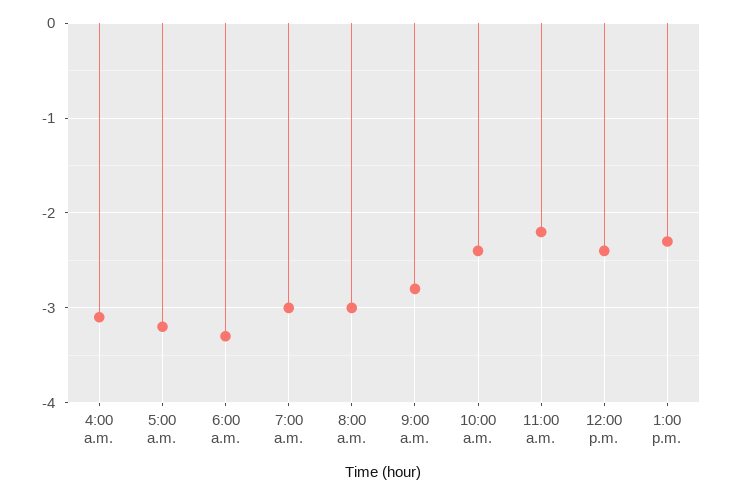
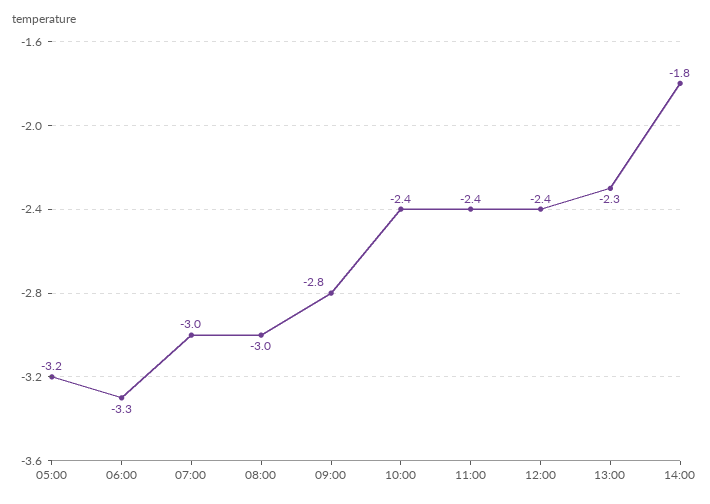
4:00 a.m.: -3.1 -> none
11:00 a.m.: -2.2 -> -2.4
14:00: none -> -1.8

